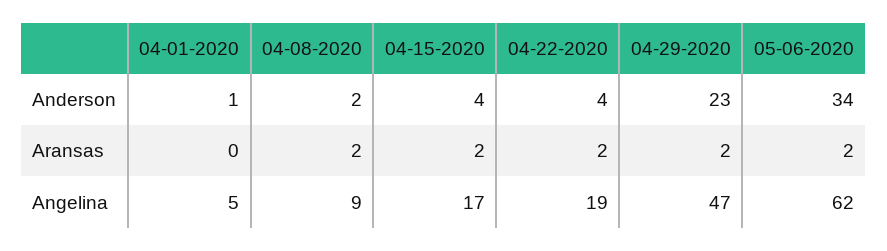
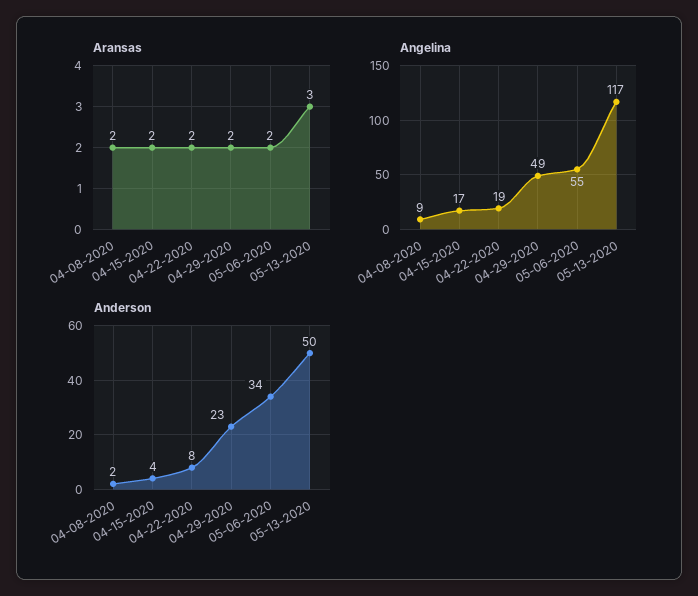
Anderson, 04-01-2020: 1 -> none
Anderson, 04-22-2020: 4 -> 8
Aransas, 04-01-2020: 0 -> none
Angelina, 04-01-2020: 5 -> none
Angelina, 04-29-2020: 47 -> 49
Angelina, 05-06-2020: 62 -> 55
Aransas, 05-13-2020: none -> 3
Angelina, 05-13-2020: none -> 117
Anderson, 05-13-2020: none -> 50

